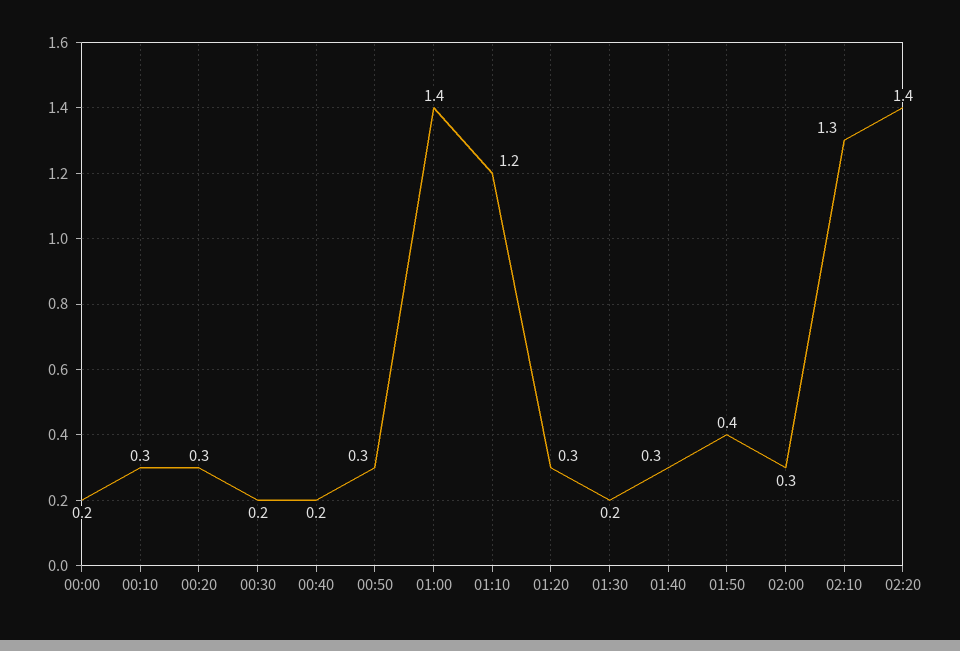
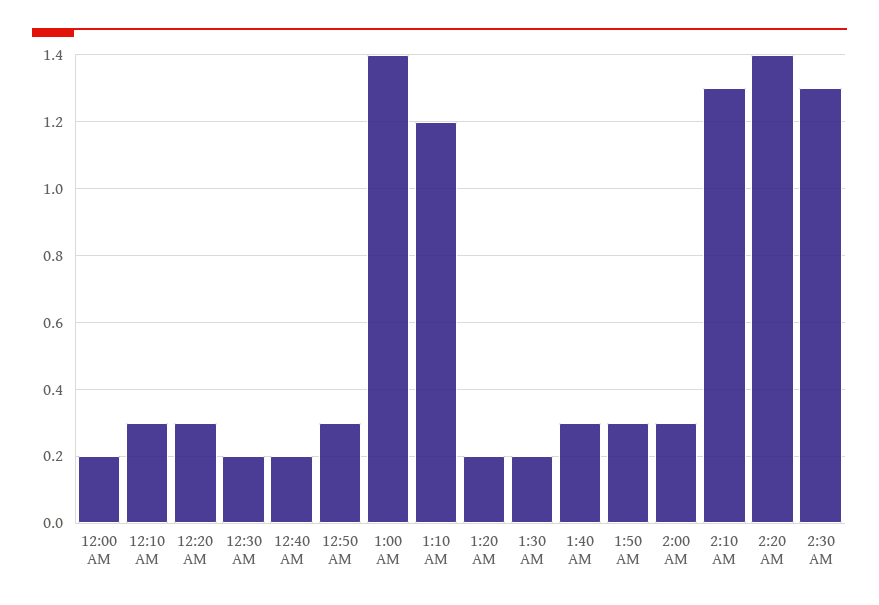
01:20: 0.3 -> 0.2
01:50: 0.4 -> 0.3
2:30 AM: none -> 1.3

